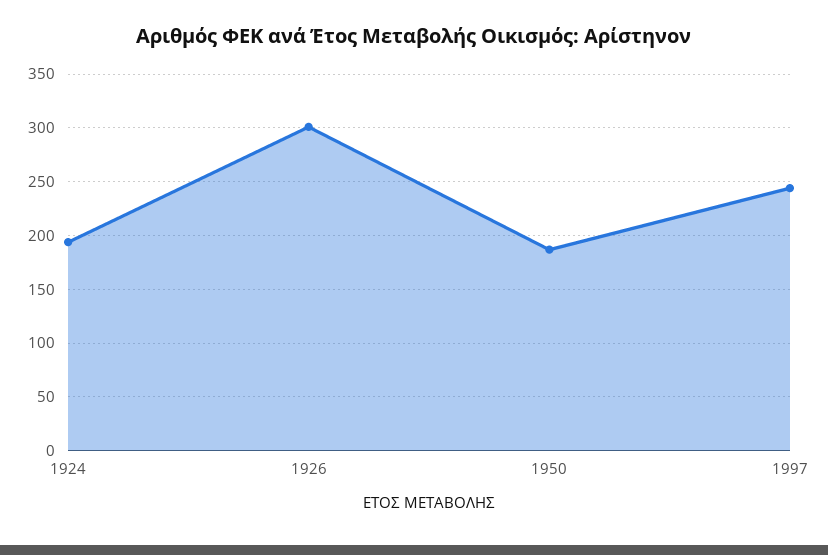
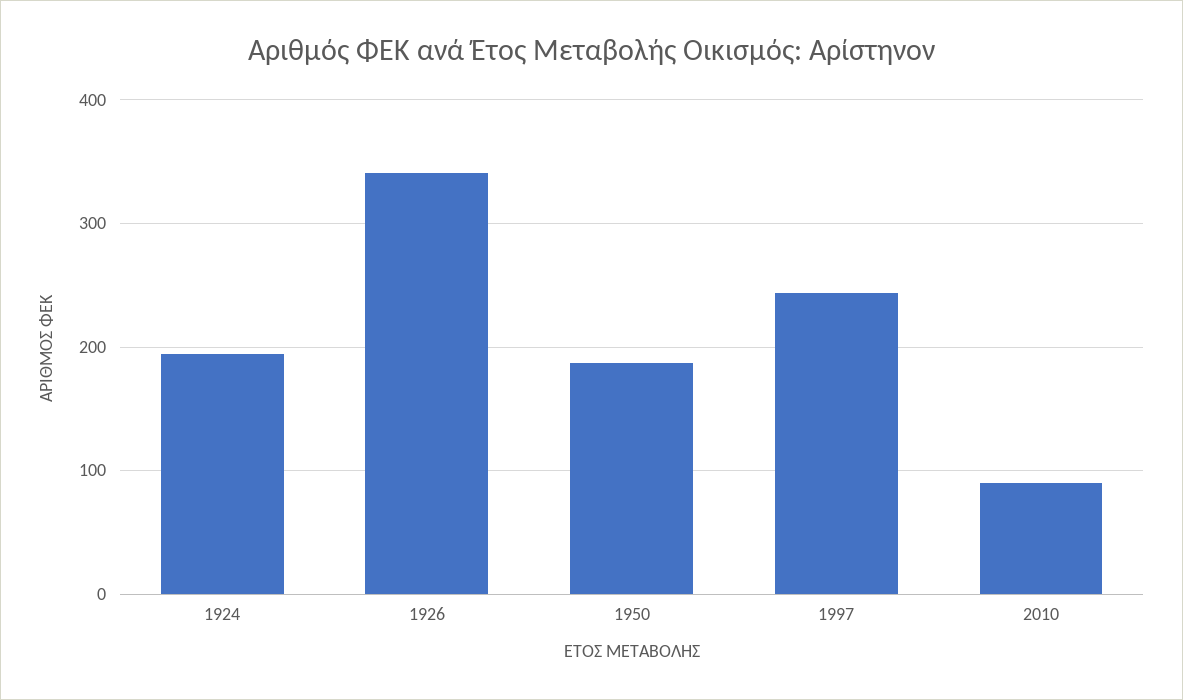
1926: 300 -> 340
2010: none -> 90

